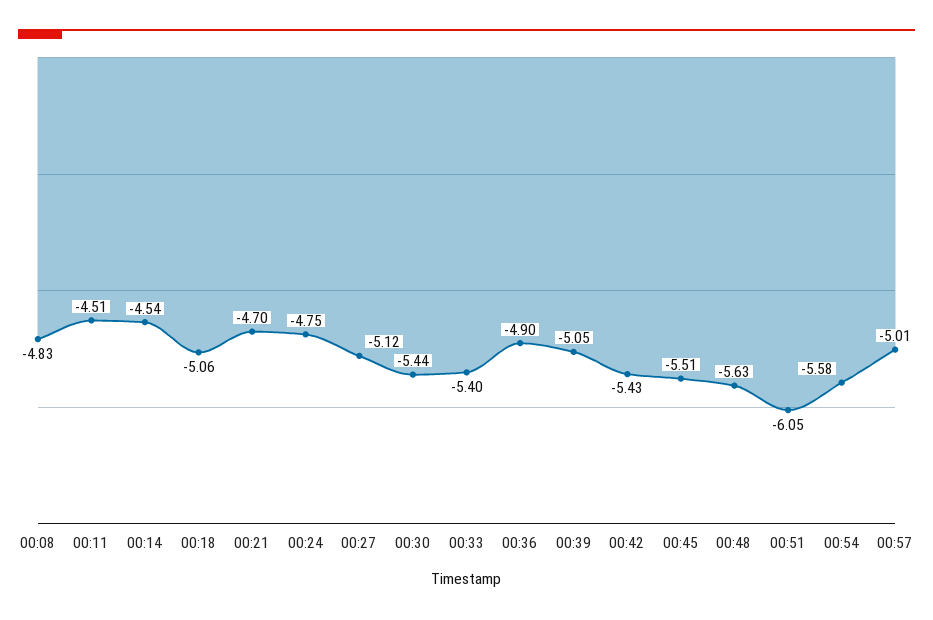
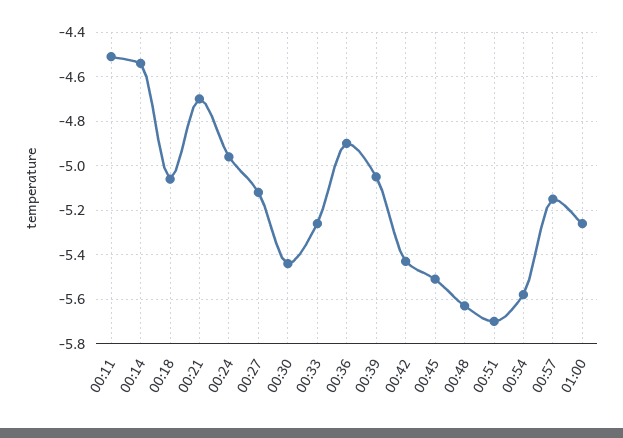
00:08: -4.83 -> none
00:24: -4.75 -> -4.95
00:33: -5.4 -> -5.25
00:51: -6.05 -> -5.7
00:57: -5.01 -> -5.15
01:00: none -> -5.25

